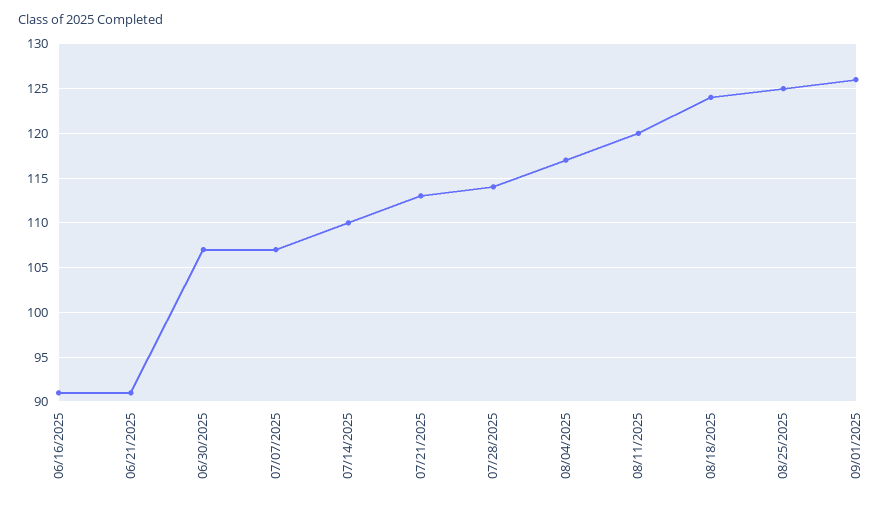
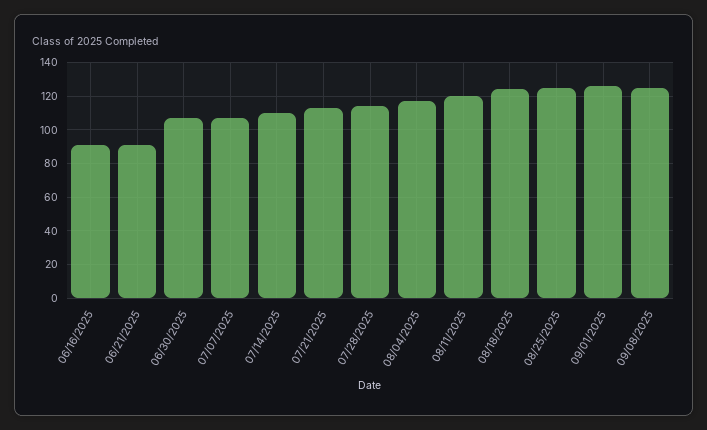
09/08/2025: none -> 125

